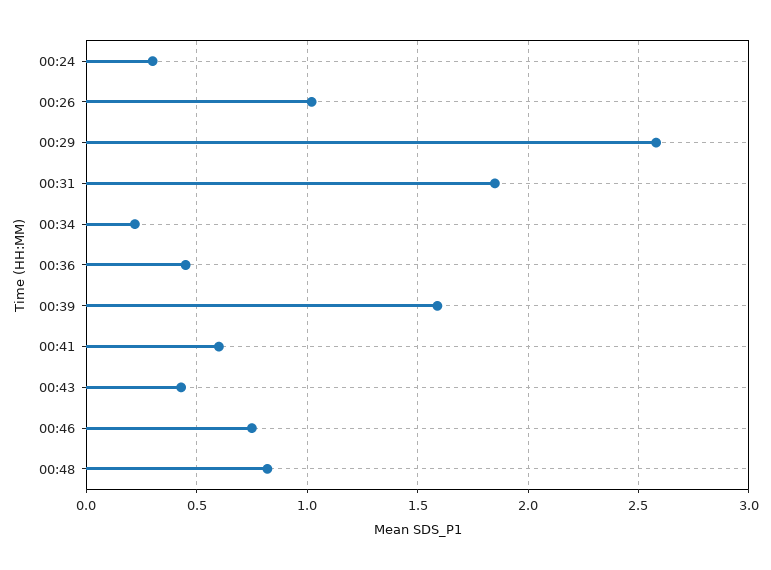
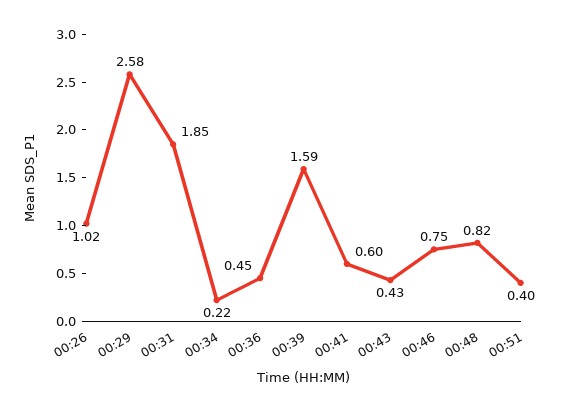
00:24: 0.3 -> none
00:51: none -> 0.4

